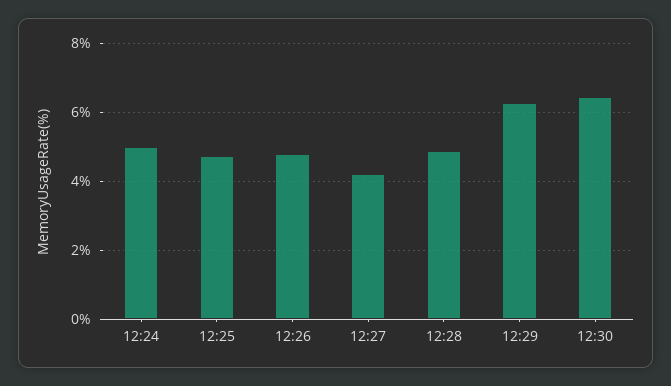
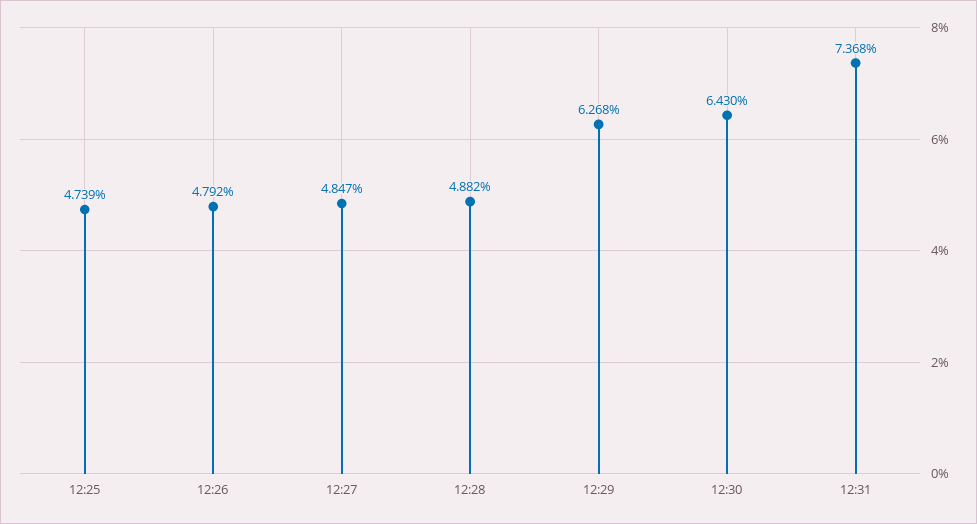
12:24: 5 -> none
12:27: 4.2 -> 4.847
12:31: none -> 7.368

